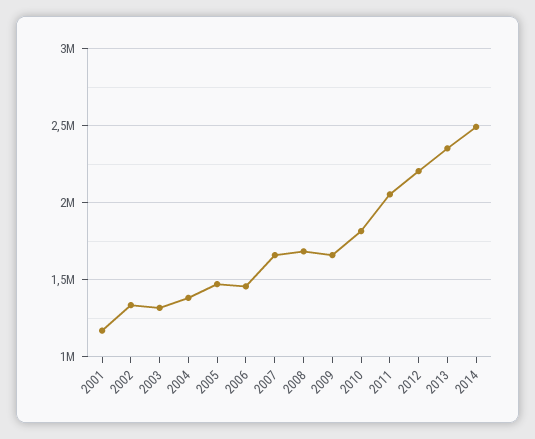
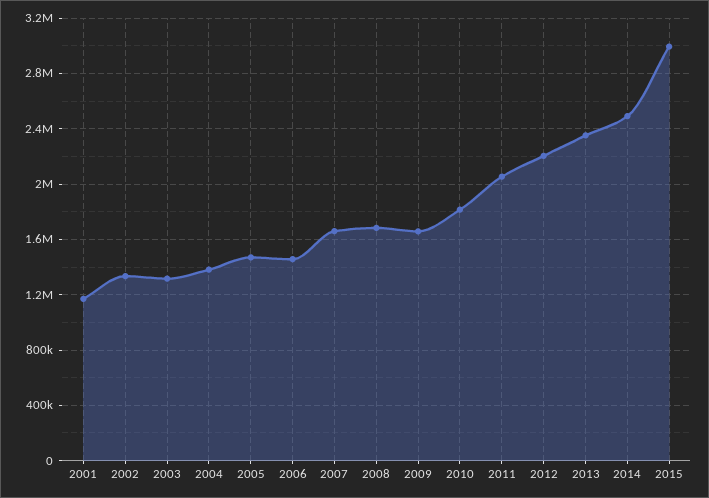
2015: none -> 3000000

